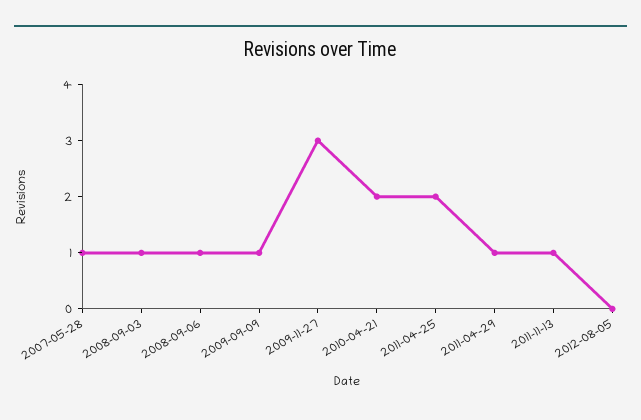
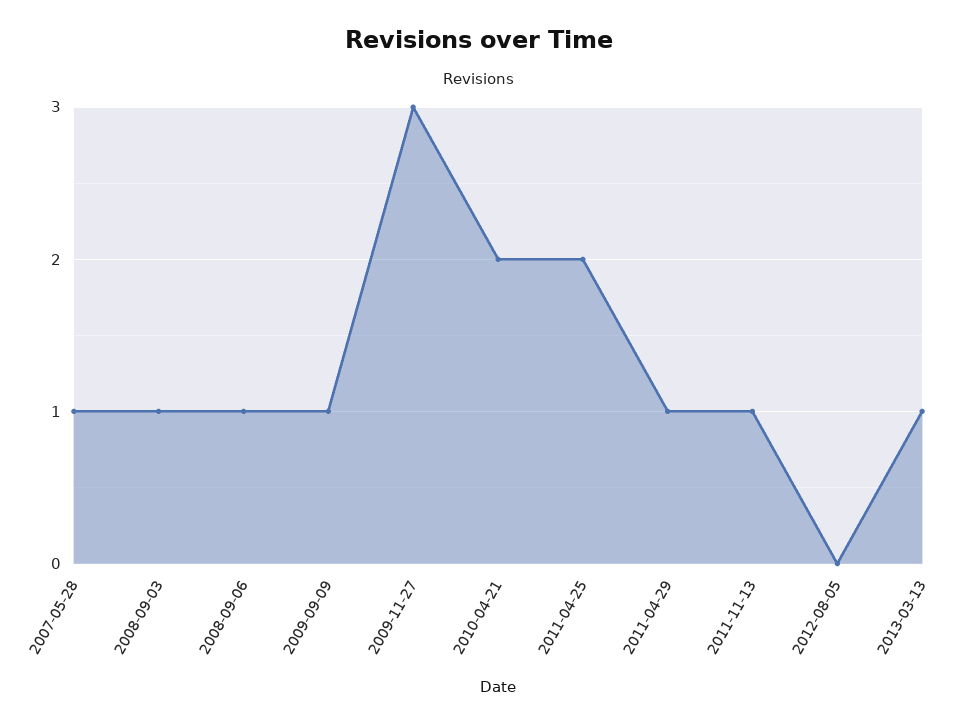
2013-03-13: none -> 1

